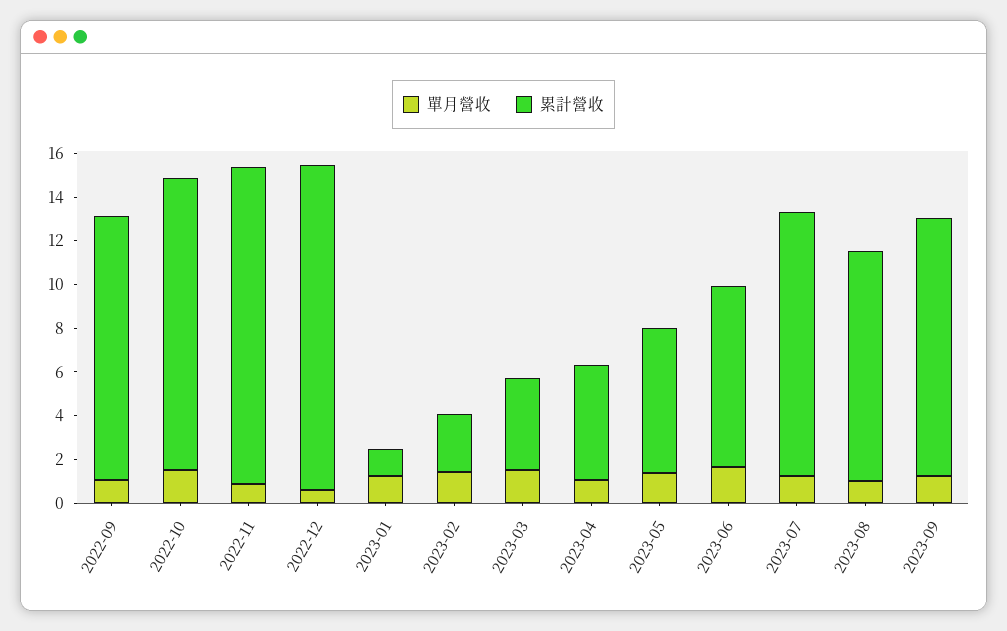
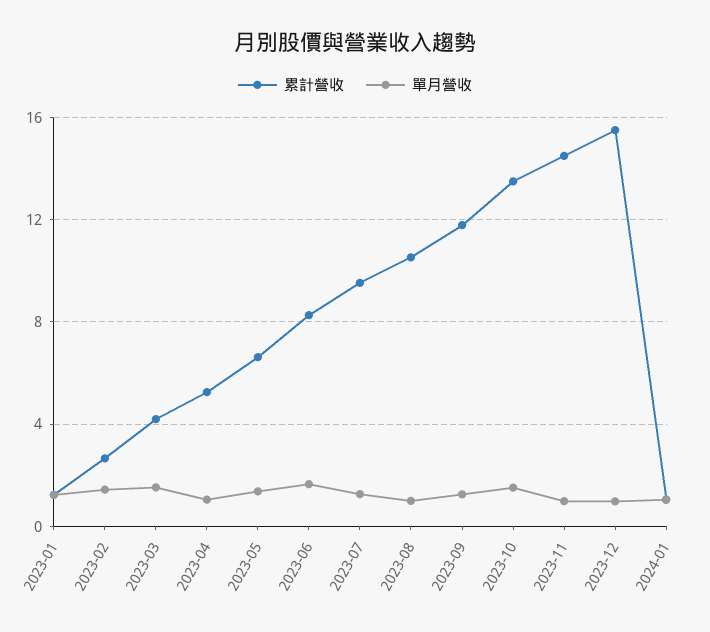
單月營收, 2022-09: 1 -> none
累計營收, 2022-09: 12 -> none
單月營收, 2022-10: 1.5 -> none
累計營收, 2022-10: 13.5 -> none
單月營收, 2022-11: 1 -> none
累計營收, 2022-11: 14.5 -> none
單月營收, 2022-12: 0.5 -> none
累計營收, 2022-12: 15 -> none
累計營收, 2023-07: 12 -> 9.5
累計營收, 2023-10: none -> 13.5
單月營收, 2023-10: none -> 1.5
累計營收, 2023-11: none -> 14.5
單月營收, 2023-11: none -> 1
累計營收, 2023-12: none -> 15.5
單月營收, 2023-12: none -> 1
累計營收, 2024-01: none -> 1
單月營收, 2024-01: none -> 1

